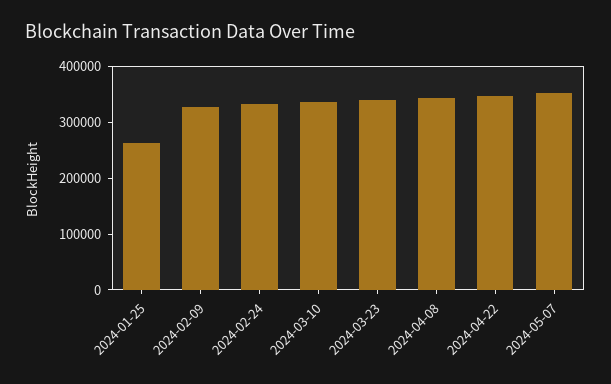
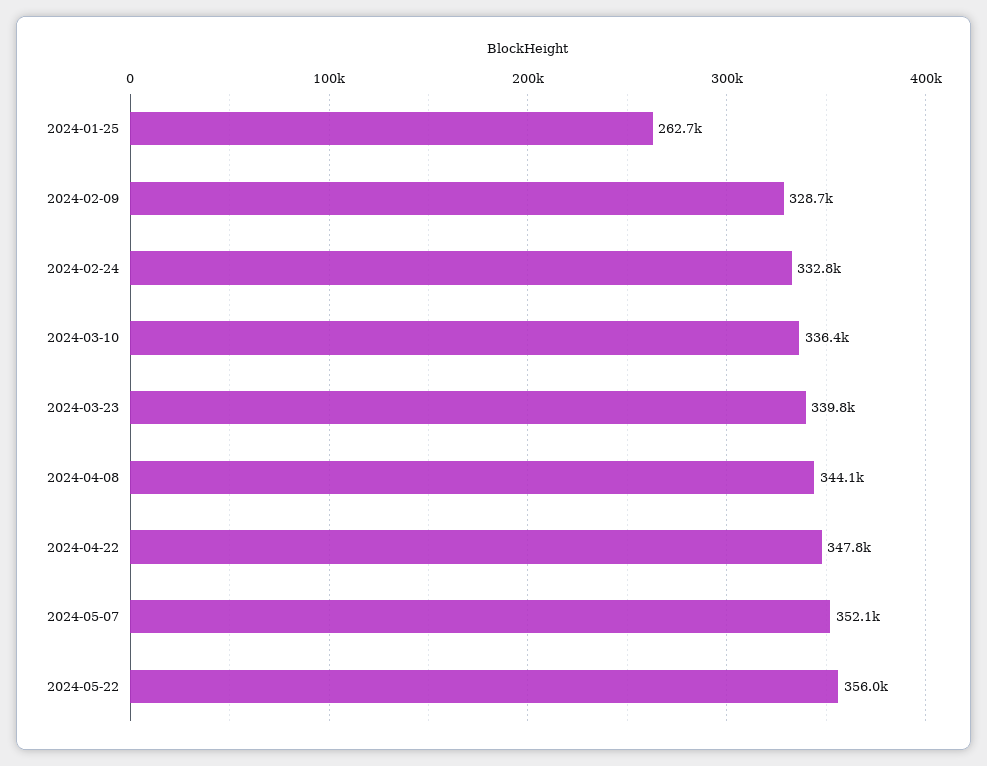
2024-05-22: none -> 356000

